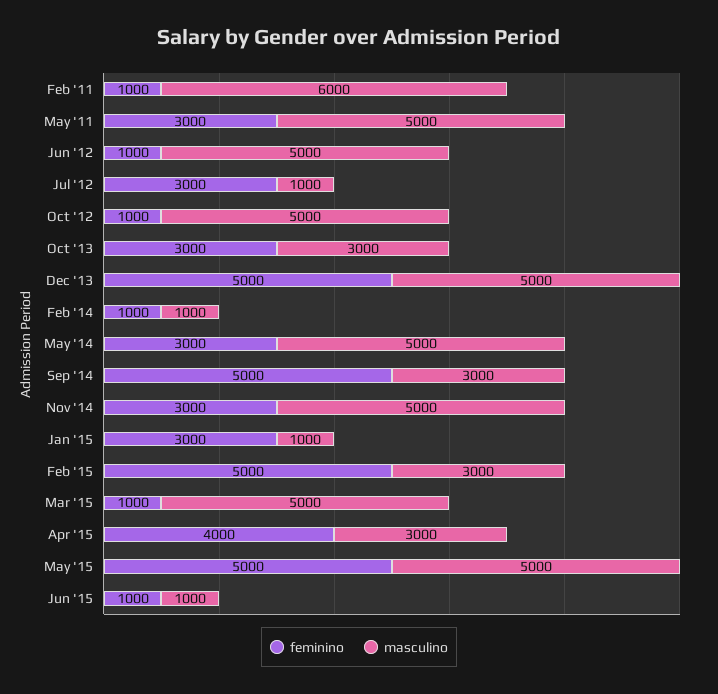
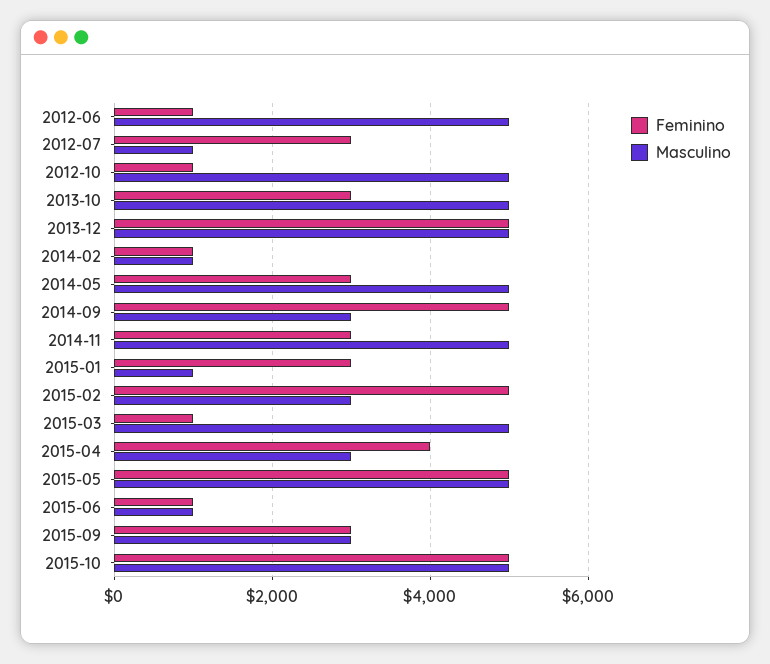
feminino, Feb '11: 1000 -> none
masculino, Feb '11: 6000 -> none
feminino, May '11: 3000 -> none
masculino, May '11: 5000 -> none
masculino, Oct '13: 3000 -> 5000
feminino, 2015-09: none -> 3000
masculino, 2015-09: none -> 3000
feminino, 2015-10: none -> 5000
masculino, 2015-10: none -> 5000

